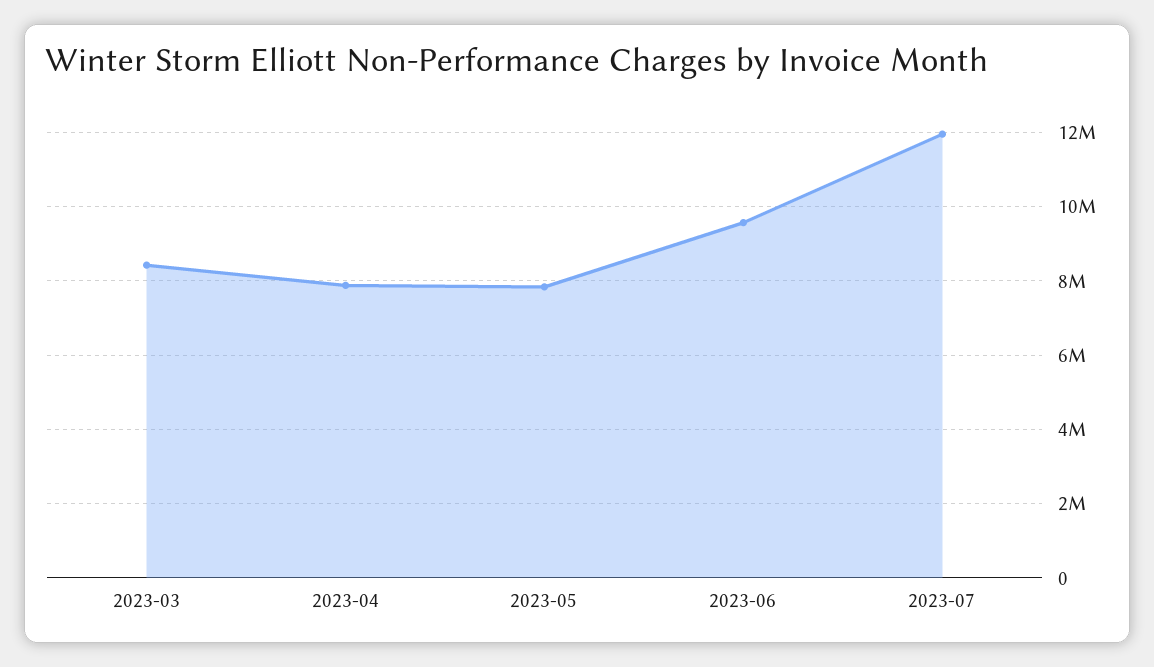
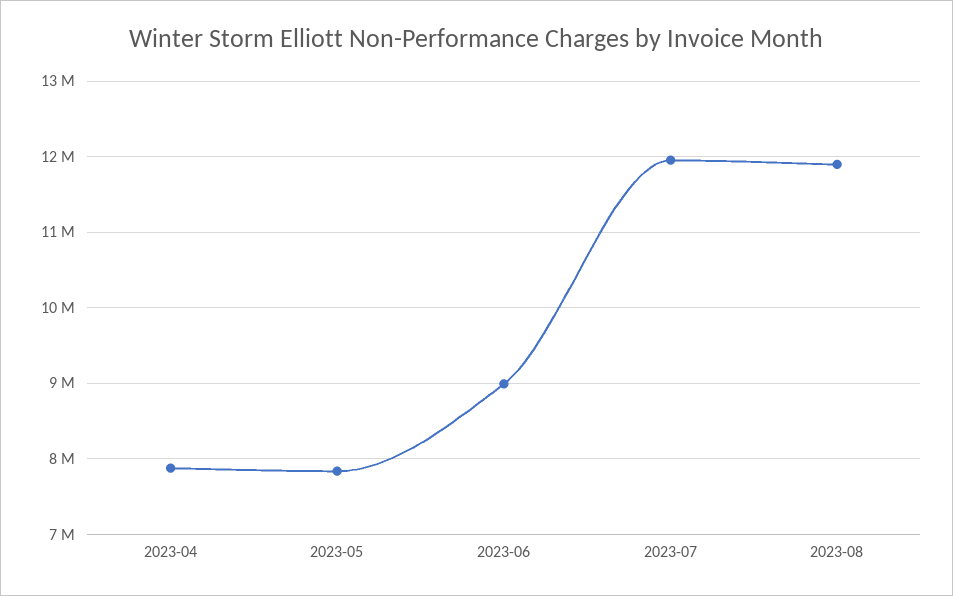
2023-03: 8400000 -> none
2023-06: 9600000 -> 9000000
2023-08: none -> 11900000

